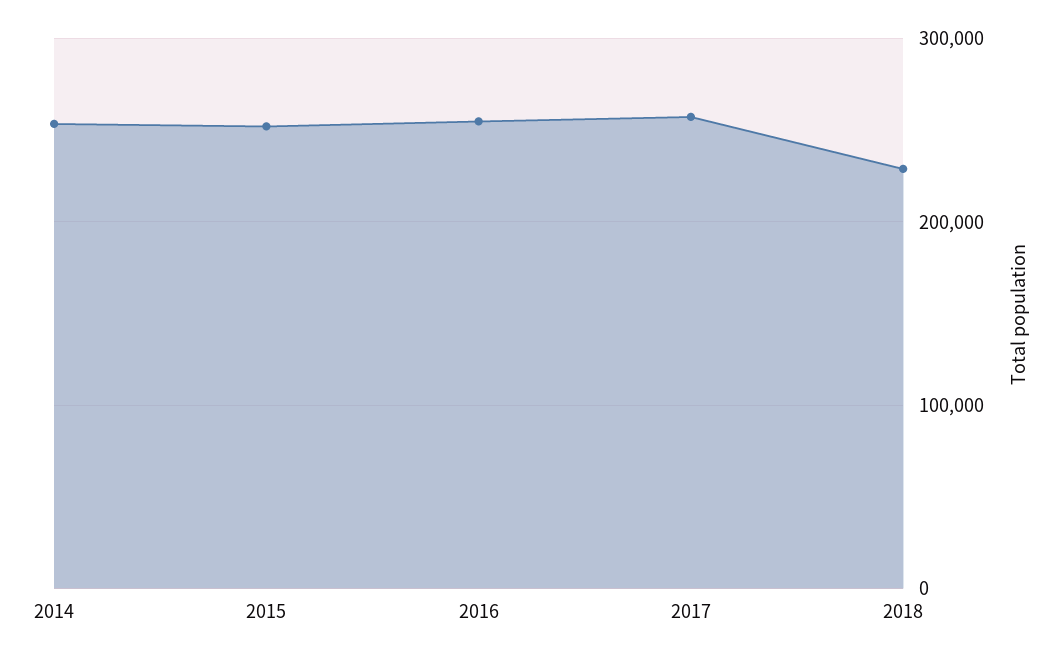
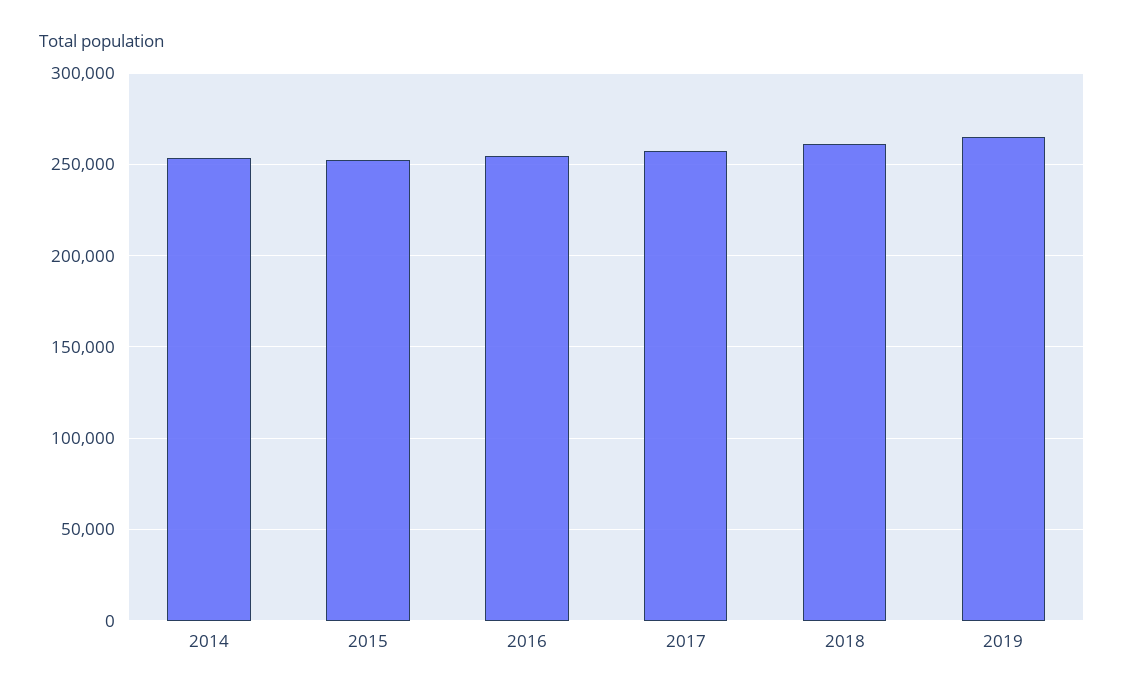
2018: 230000 -> 260000
2019: none -> 265000

